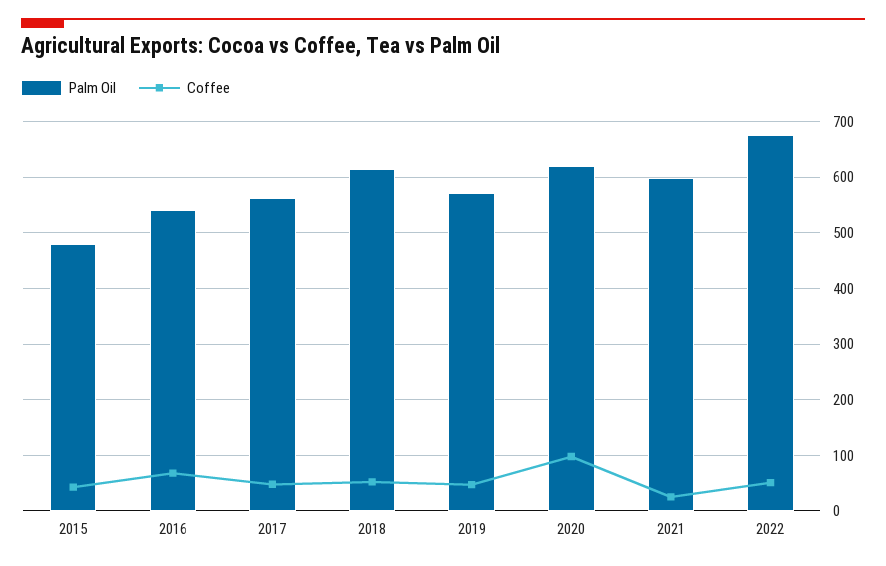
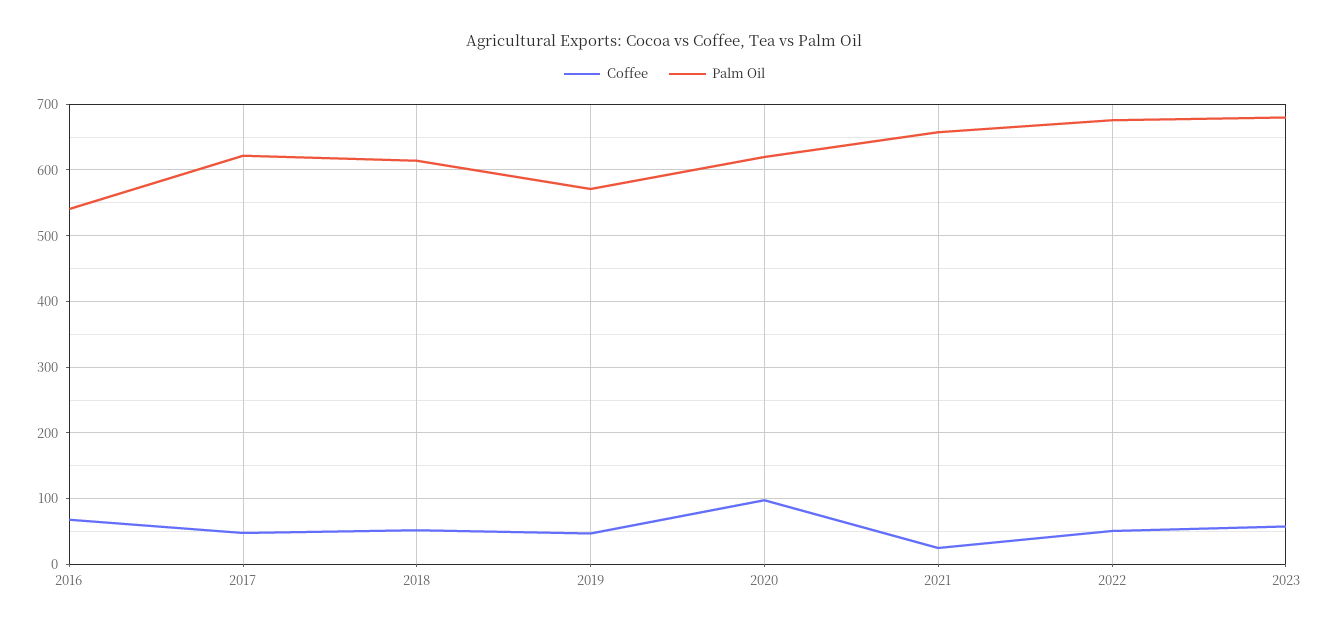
Palm Oil, 2015: 480 -> none
Coffee, 2015: 40 -> none
Palm Oil, 2017: 560 -> 620
Palm Oil, 2021: 600 -> 660
Coffee, 2023: none -> 60
Palm Oil, 2023: none -> 680

